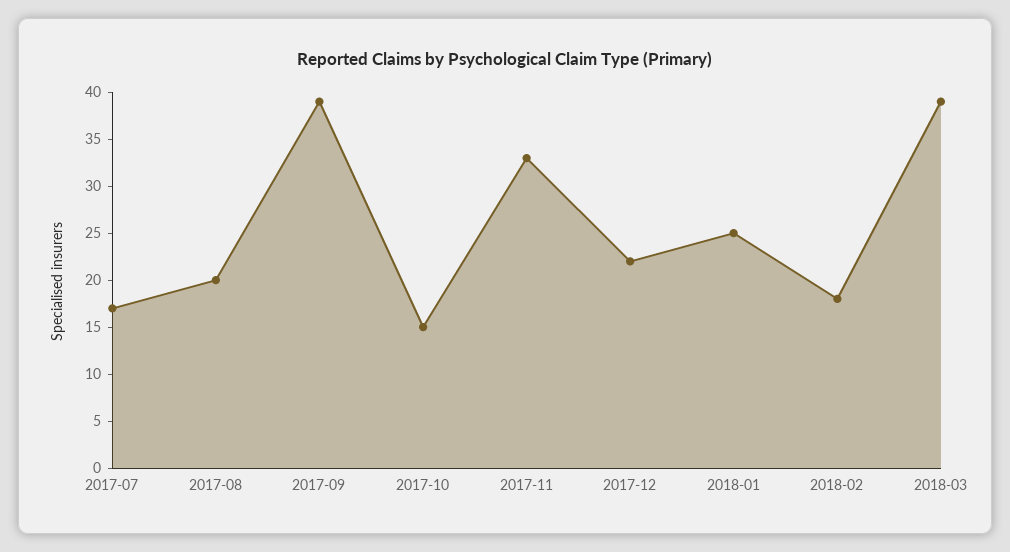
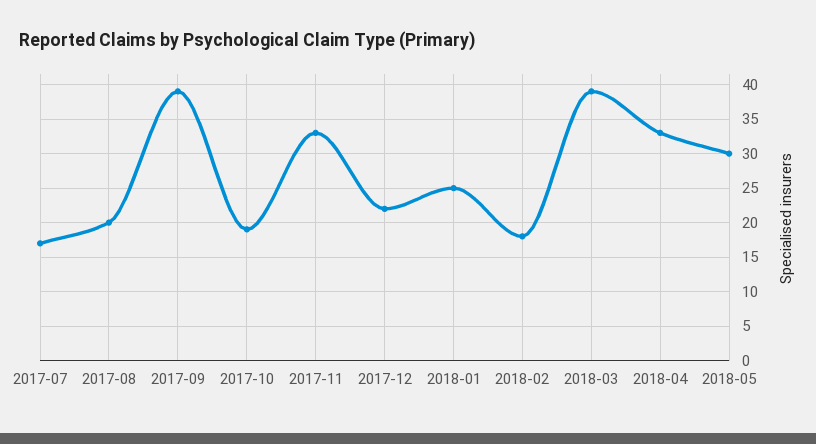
2017-10: 15 -> 19
2018-04: none -> 33
2018-05: none -> 30

